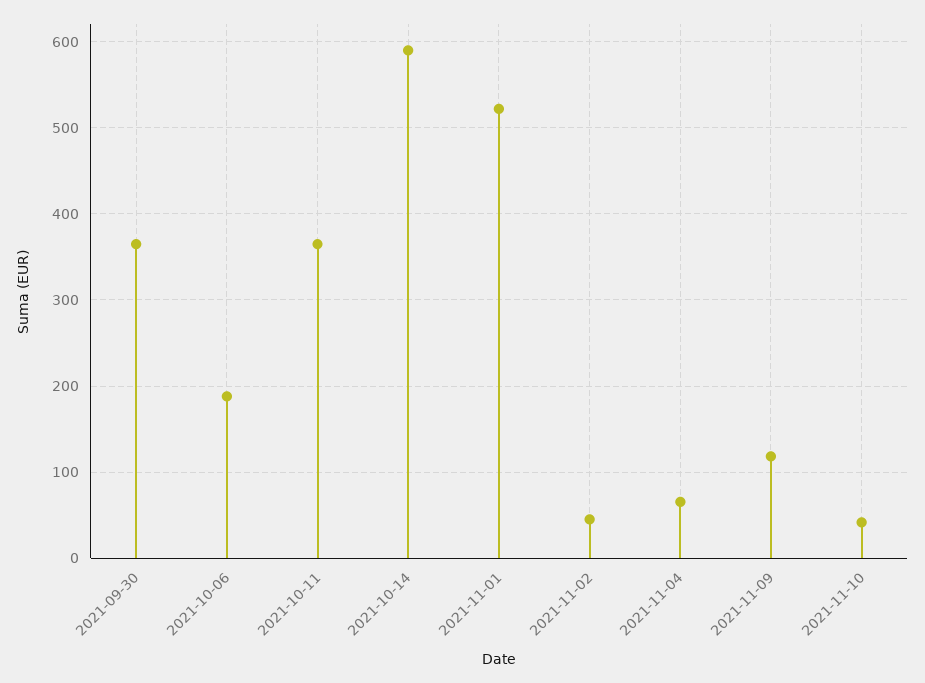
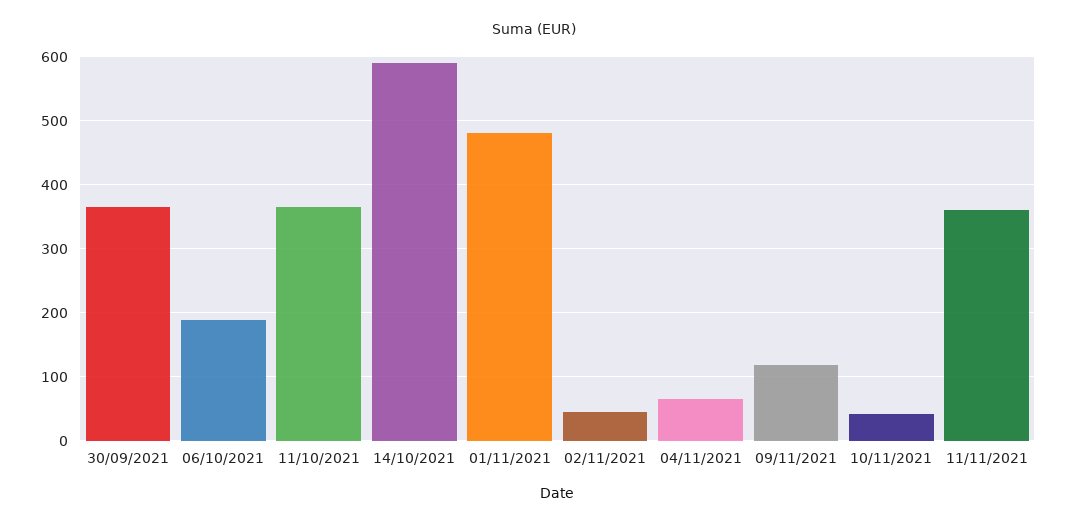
2021-11-01: 520 -> 480
11/11/2021: none -> 360

